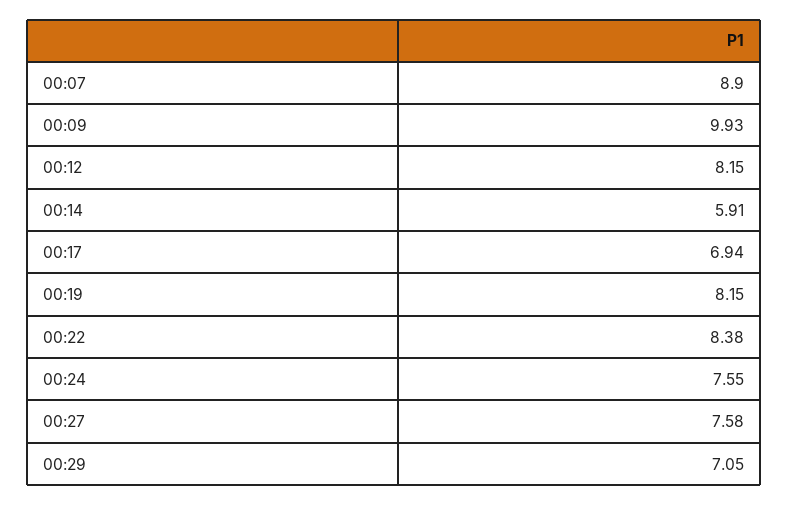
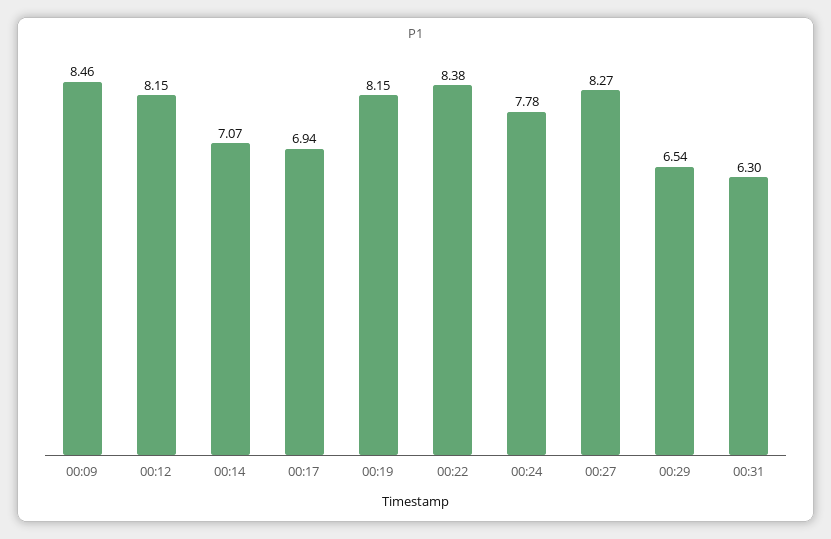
00:07: 8.9 -> none
00:09: 9.93 -> 8.46
00:14: 5.91 -> 7.07
00:24: 7.55 -> 7.78
00:27: 7.58 -> 8.27
00:29: 7.05 -> 6.54
00:31: none -> 6.3

